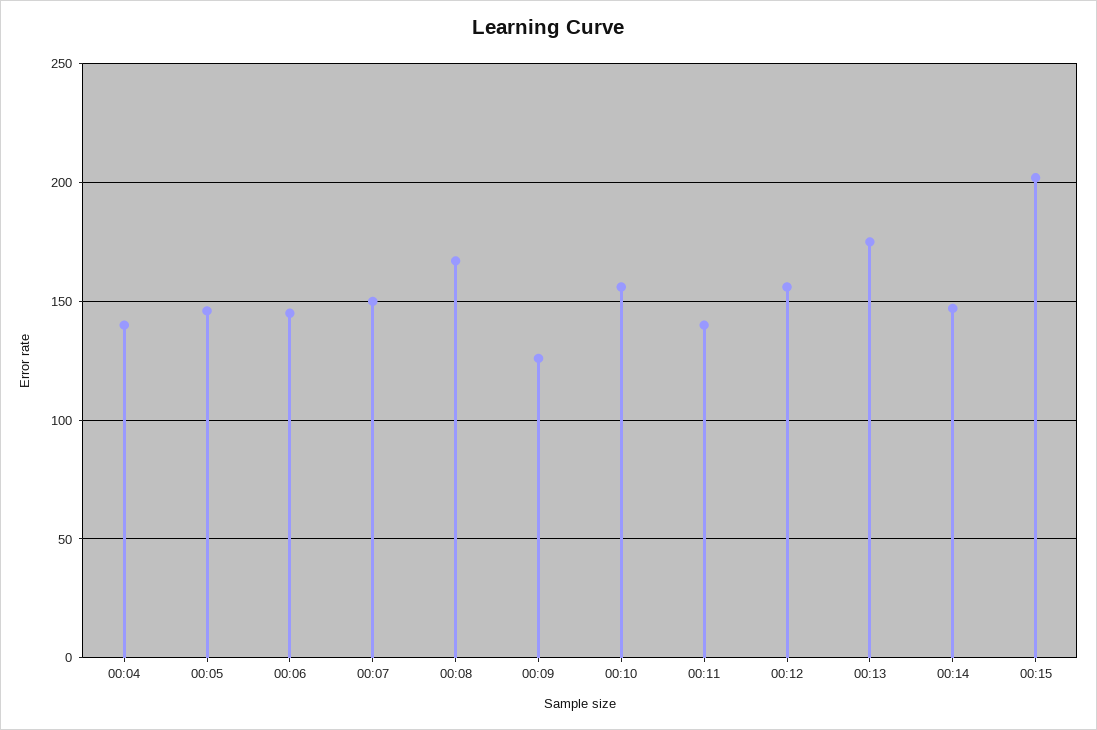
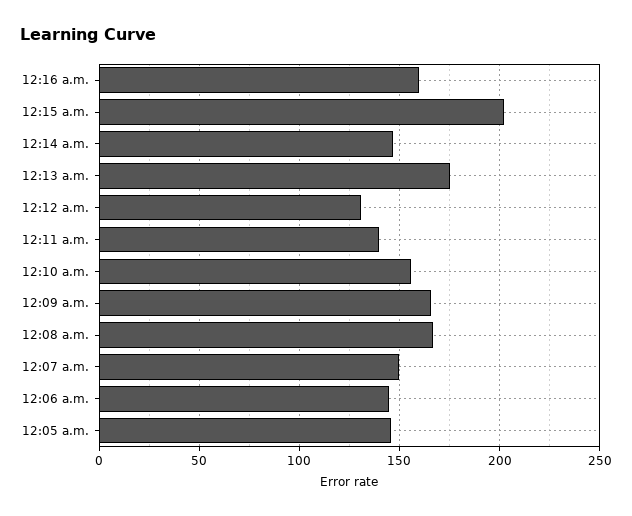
00:04: 140 -> none
00:09: 125 -> 165
00:12: 155 -> 130
12:16 a.m.: none -> 160

